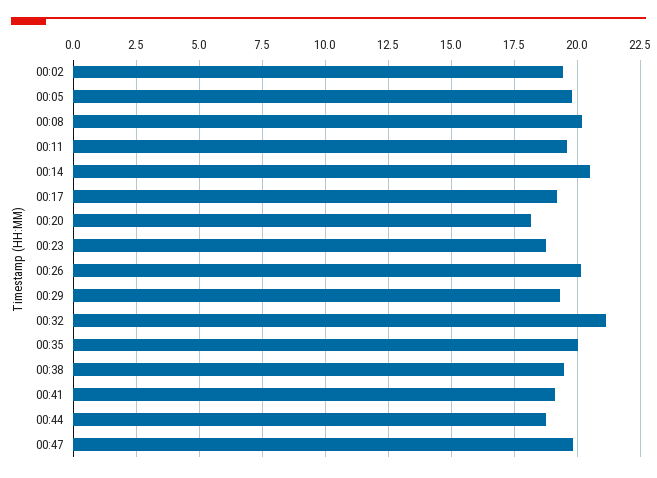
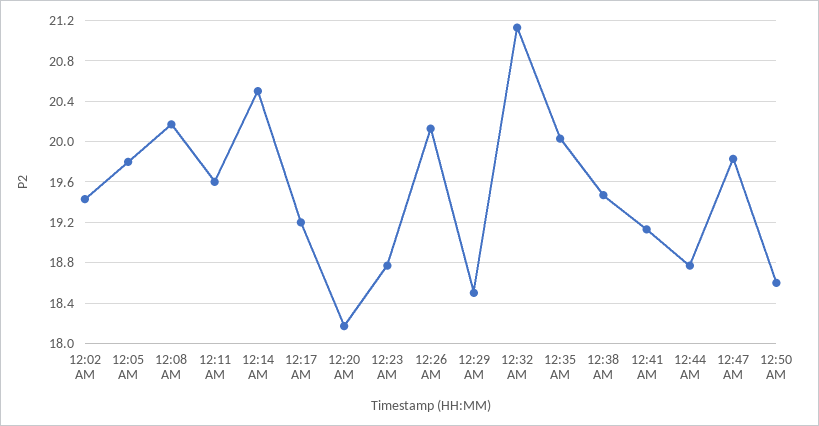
00:29: 19.25 -> 18.5
12:50 AM: none -> 18.6

